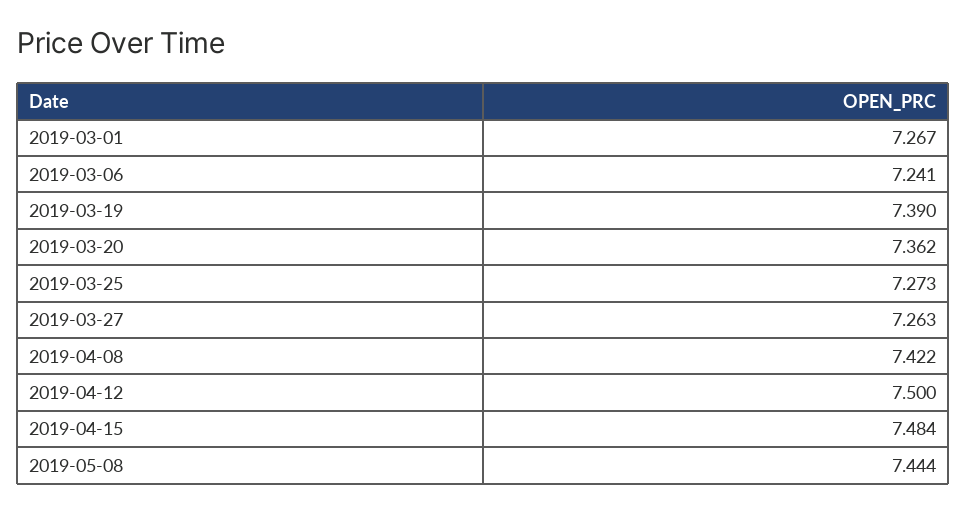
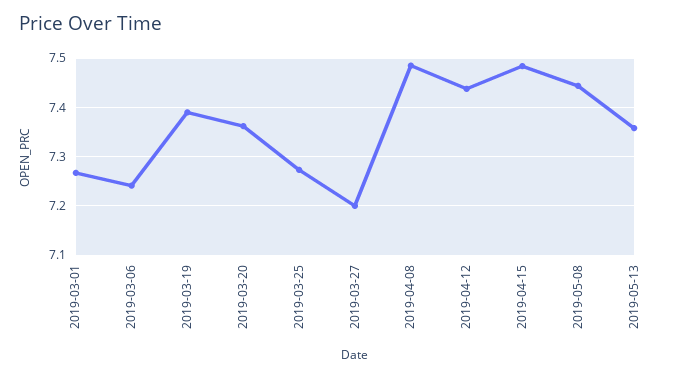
2019-03-27: 7.263 -> 7.2
2019-04-08: 7.422 -> 7.48
2019-04-12: 7.5 -> 7.44
2019-05-13: none -> 7.36

